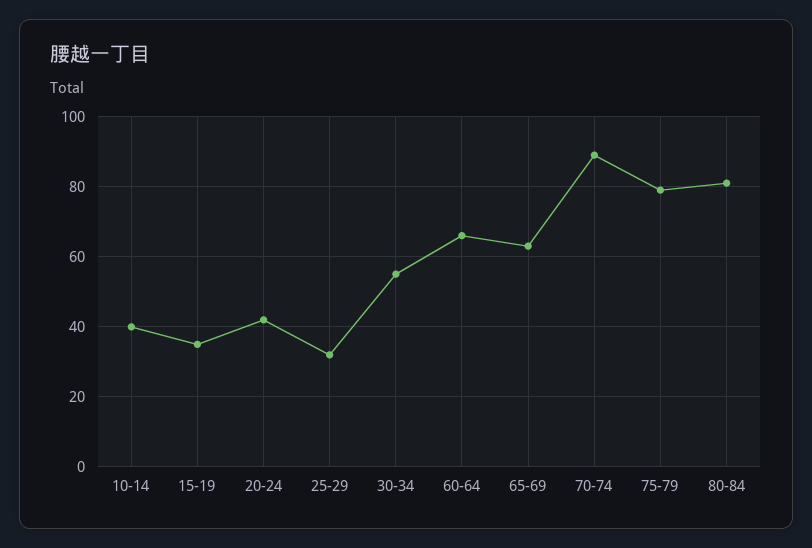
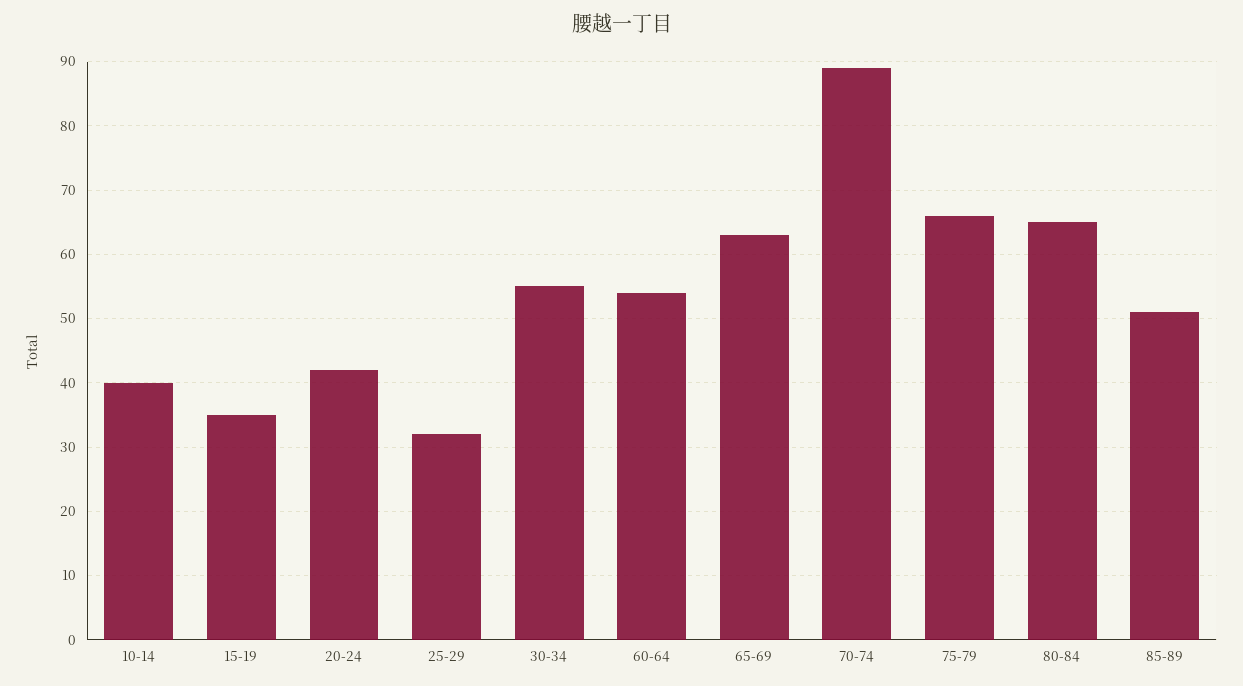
60-64: 65 -> 54
75-79: 80 -> 66
80-84: 80 -> 65
85-89: none -> 51

